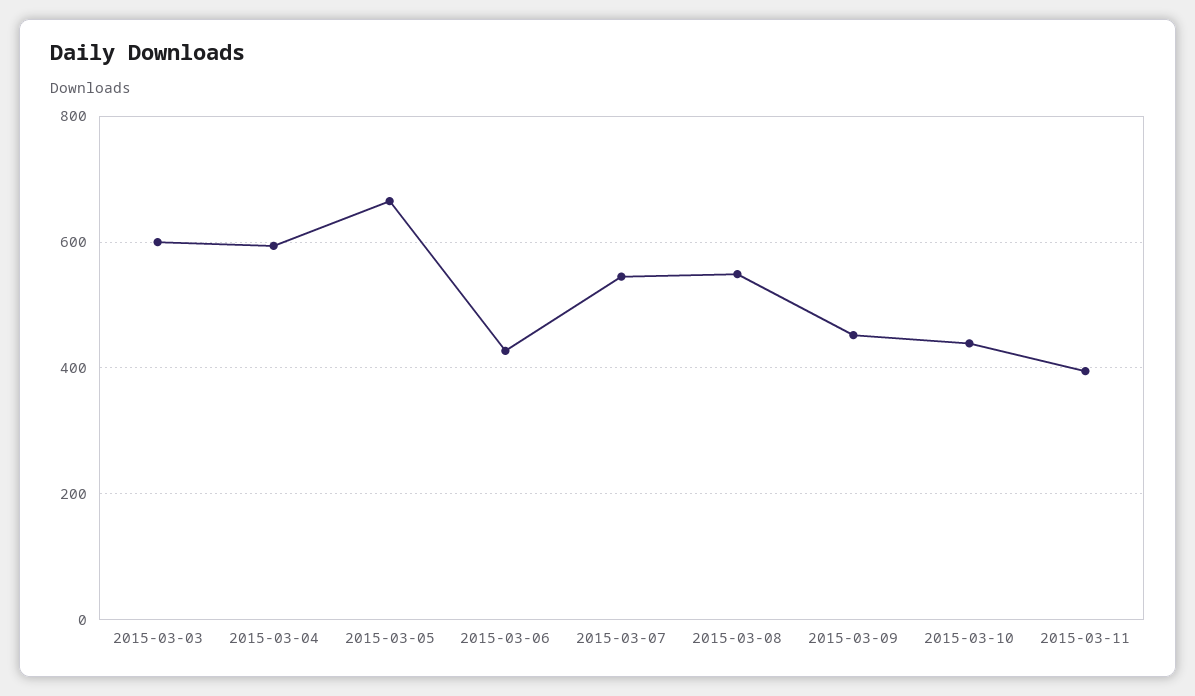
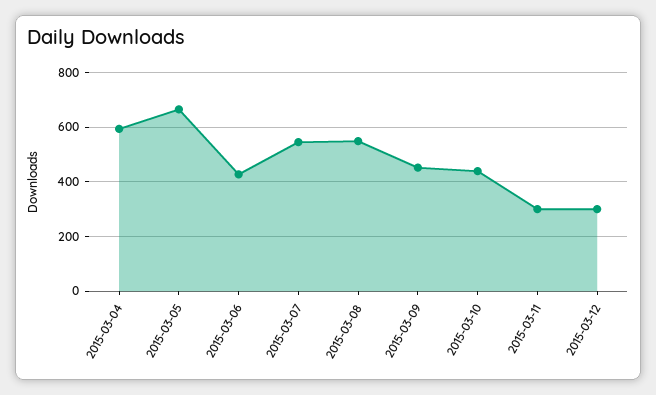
2015-03-03: 600 -> none
2015-03-11: 400 -> 300
2015-03-12: none -> 300

